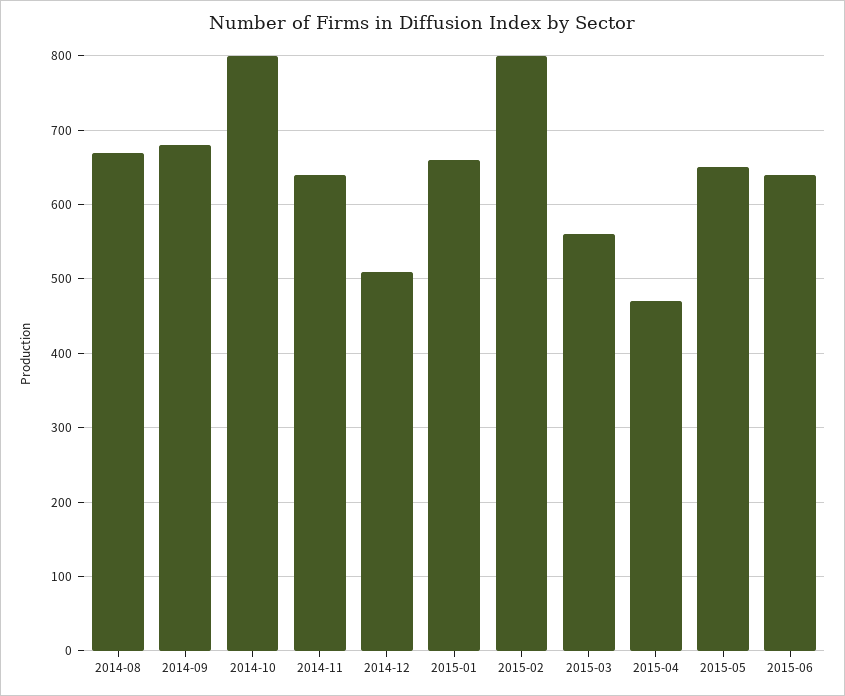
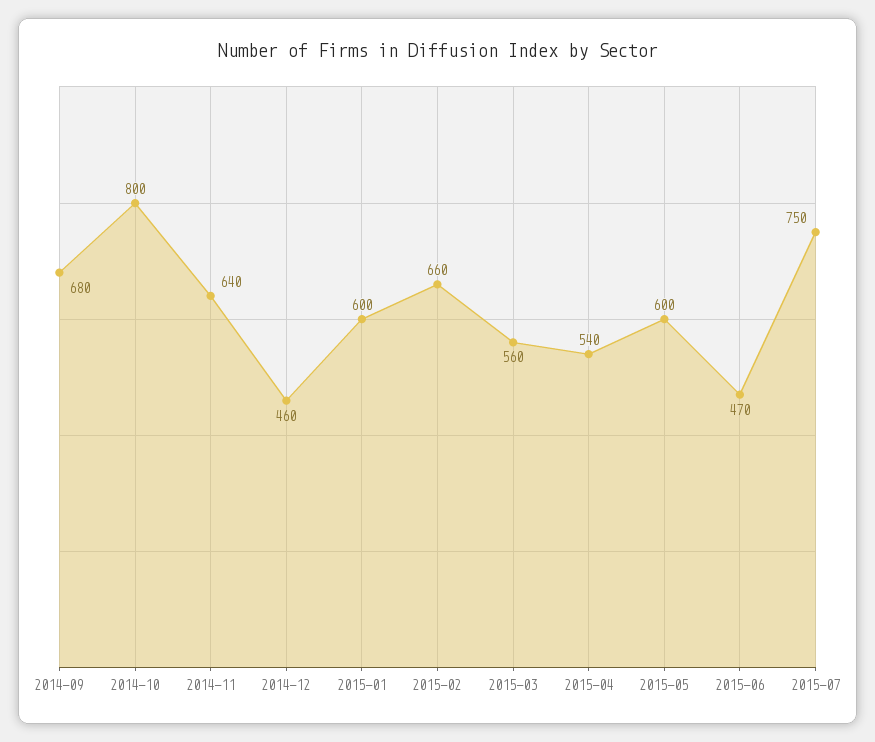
2014-08: 670 -> none
2014-12: 510 -> 460
2015-01: 660 -> 600
2015-02: 800 -> 660
2015-04: 470 -> 540
2015-05: 650 -> 600
2015-06: 640 -> 470
2015-07: none -> 750

